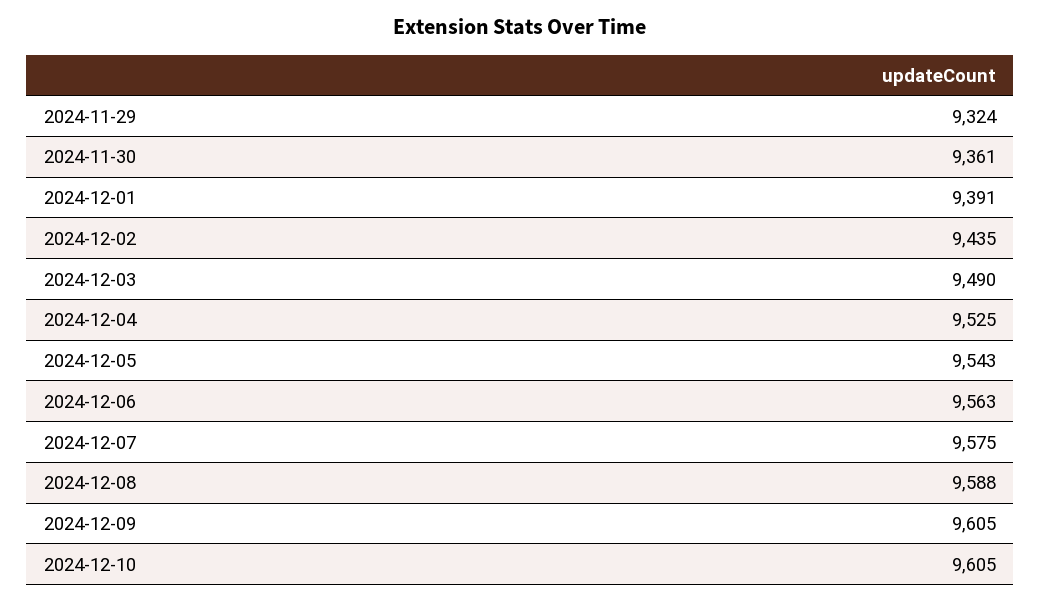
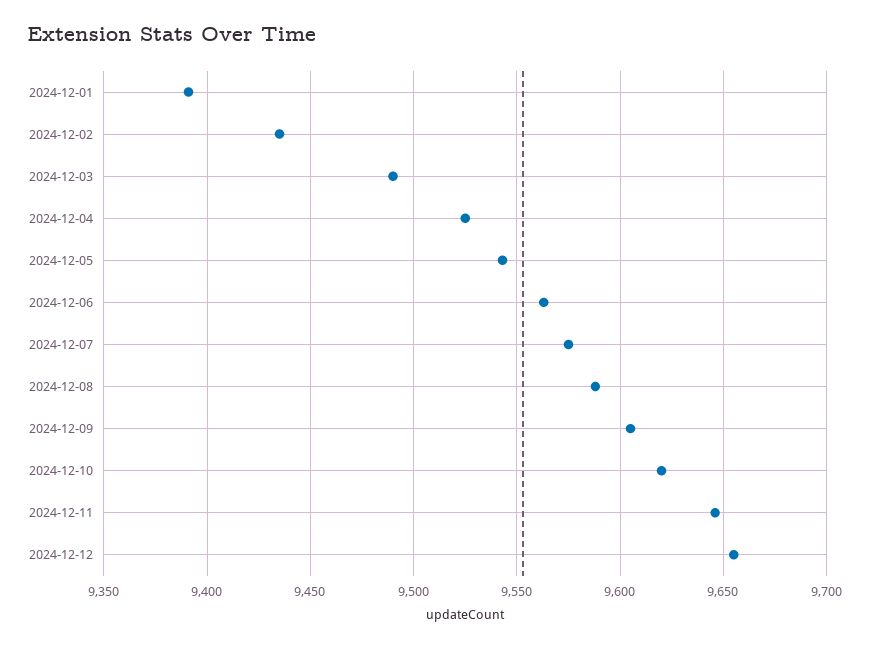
2024-11-29: 9324 -> none
2024-11-30: 9361 -> none
2024-12-10: 9605 -> 9620
2024-12-11: none -> 9645
2024-12-12: none -> 9655

